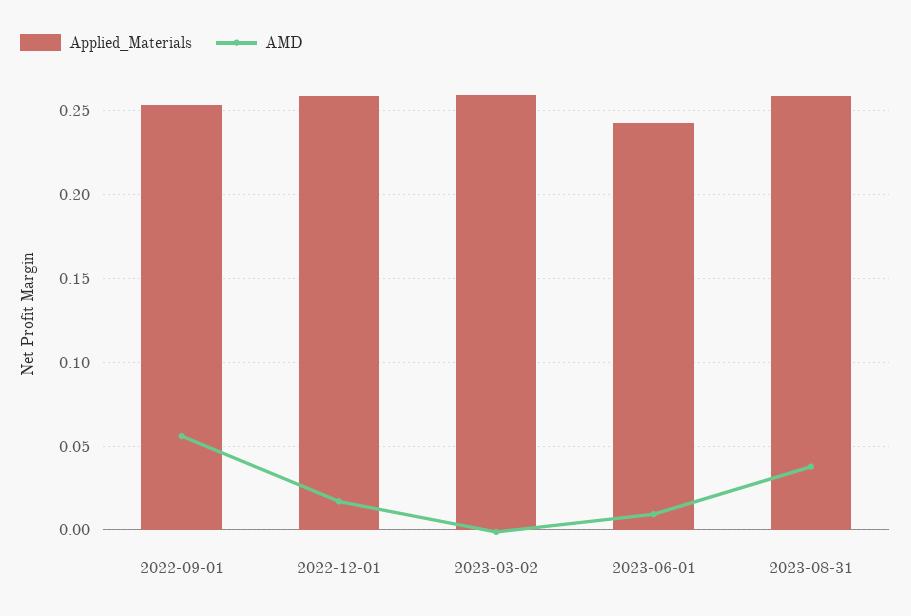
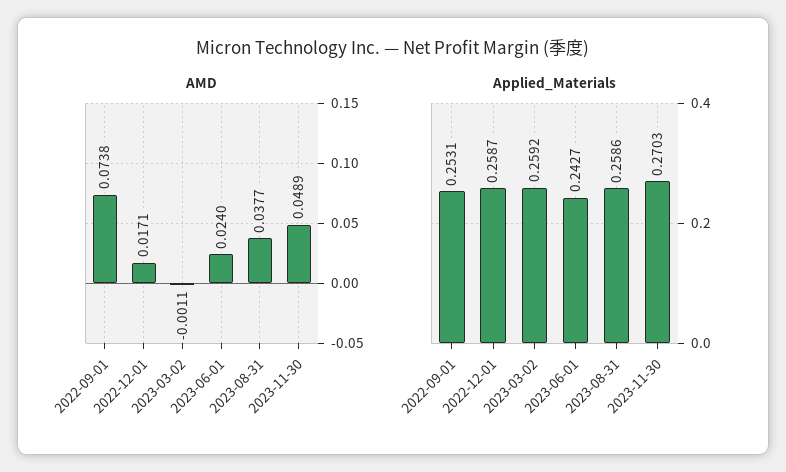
AMD, 2022-09-01: 0.055 -> 0.0738
AMD, 2023-06-01: 0.01 -> 0.024
AMD, 2023-11-30: none -> 0.0489
Applied_Materials, 2023-11-30: none -> 0.2703

